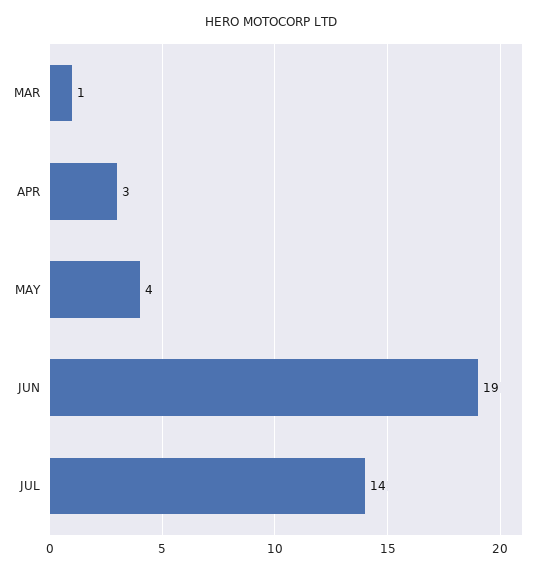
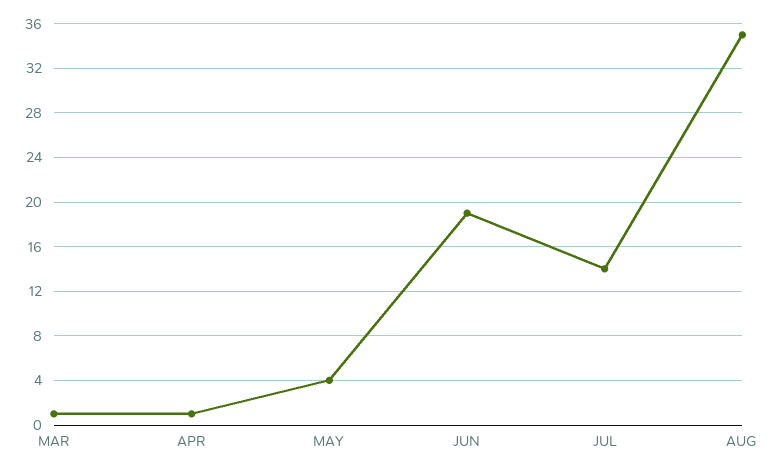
APR: 3 -> 1
AUG: none -> 35

